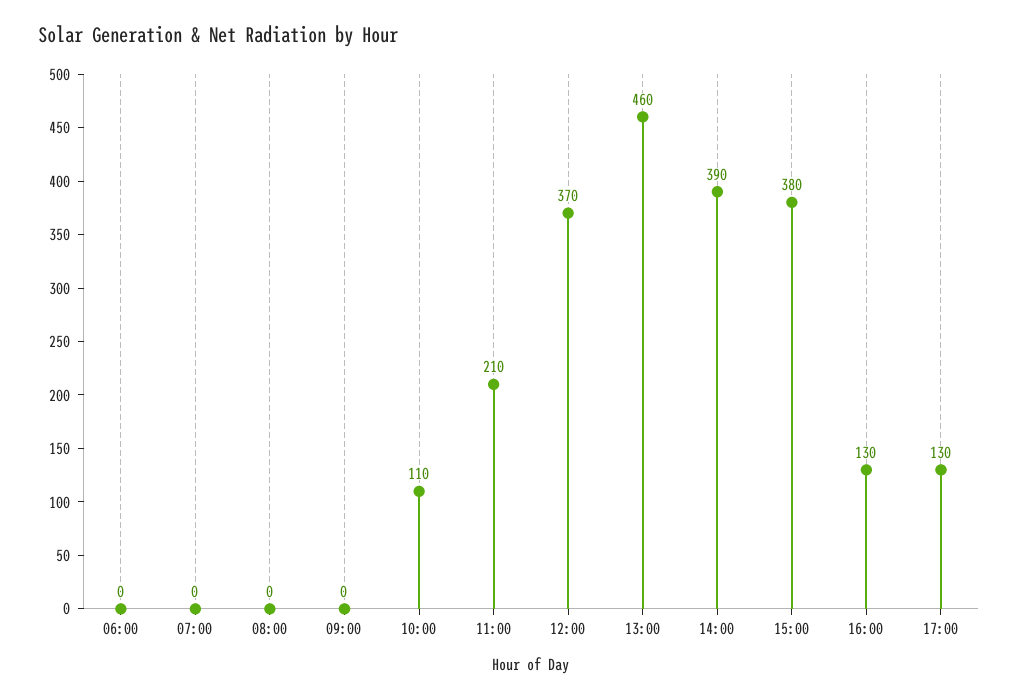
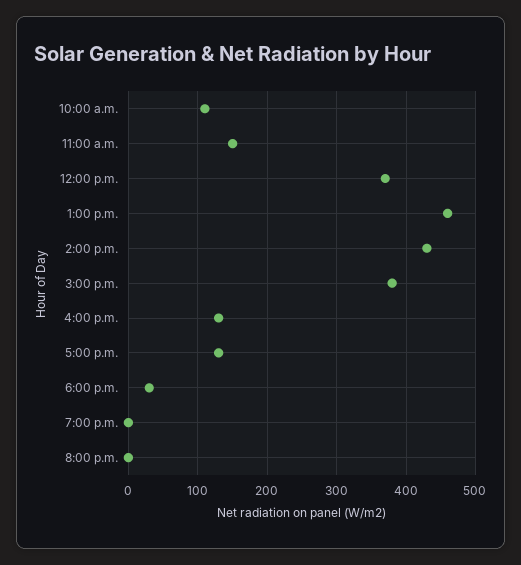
06:00: 0 -> none
07:00: 0 -> none
08:00: 0 -> none
09:00: 0 -> none
11:00: 210 -> 150
14:00: 390 -> 430
6:00 p.m.: none -> 30
7:00 p.m.: none -> 0
8:00 p.m.: none -> 0

